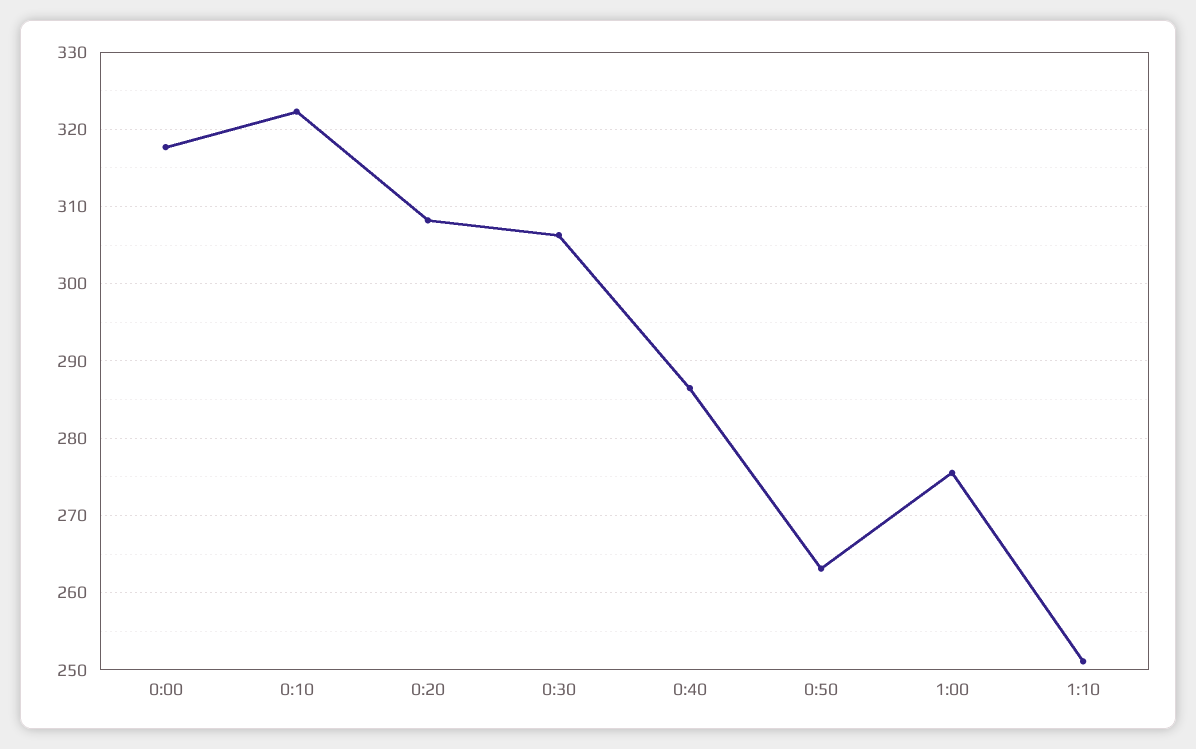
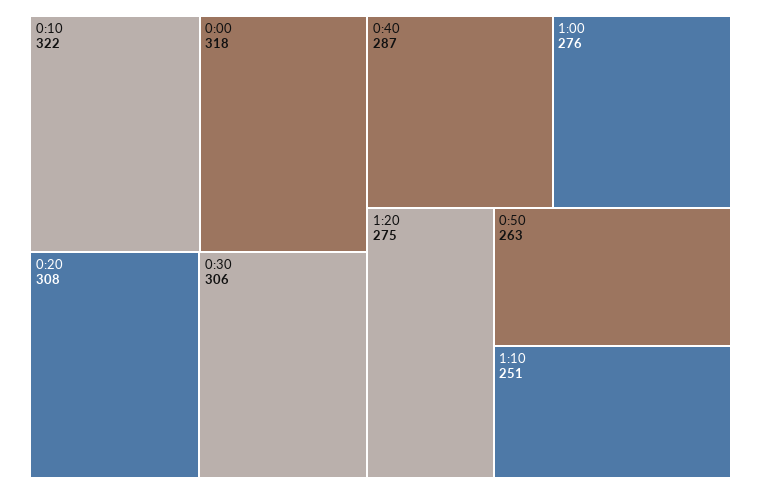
1:20: none -> 275

